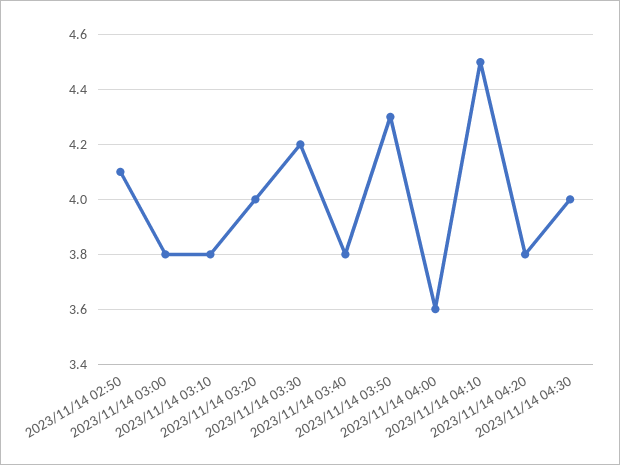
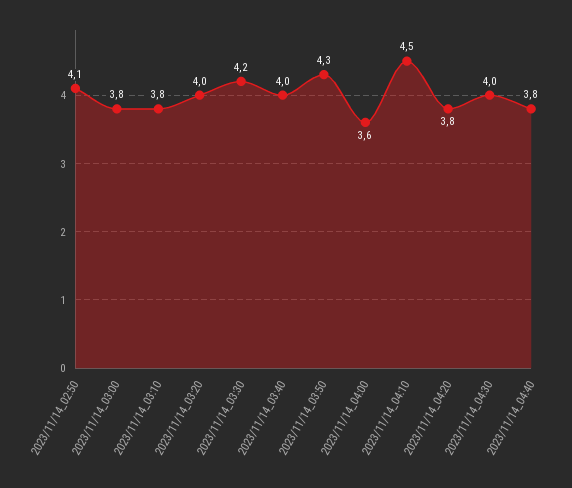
2023/11/14 03:40: 3.8 -> 4
2023/11/14_04:40: none -> 3.8

